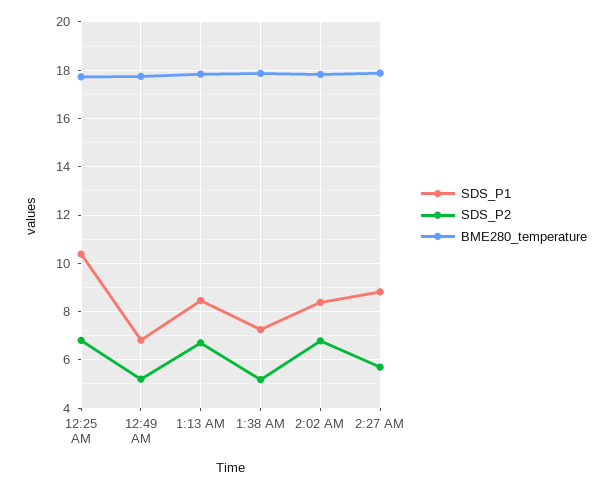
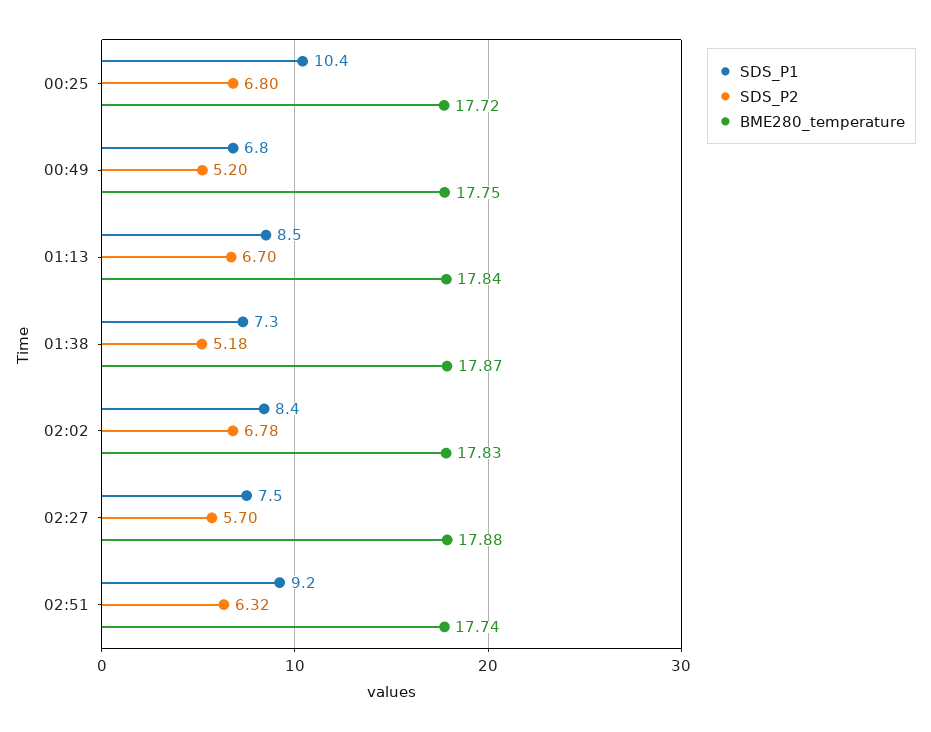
SDS_P1, 2:27 AM: 8.75 -> 7.5
SDS_P1, 02:51: none -> 9.2
SDS_P2, 02:51: none -> 6.32
BME280_temperature, 02:51: none -> 17.74

